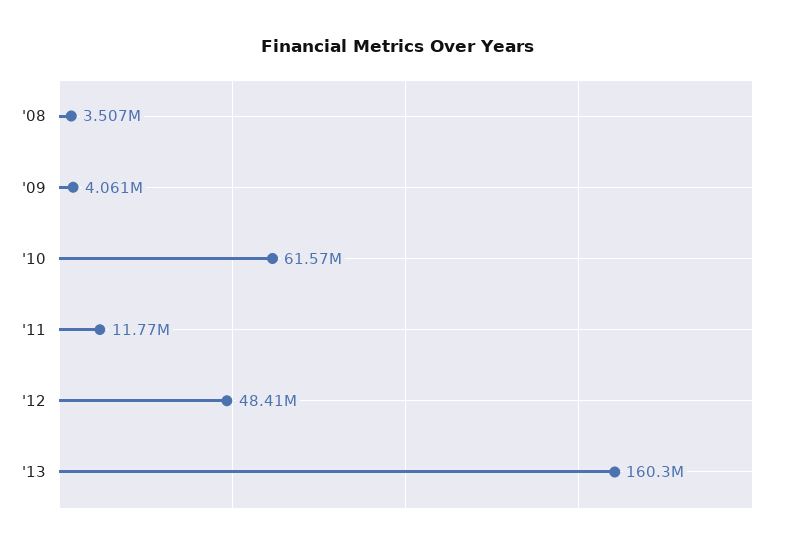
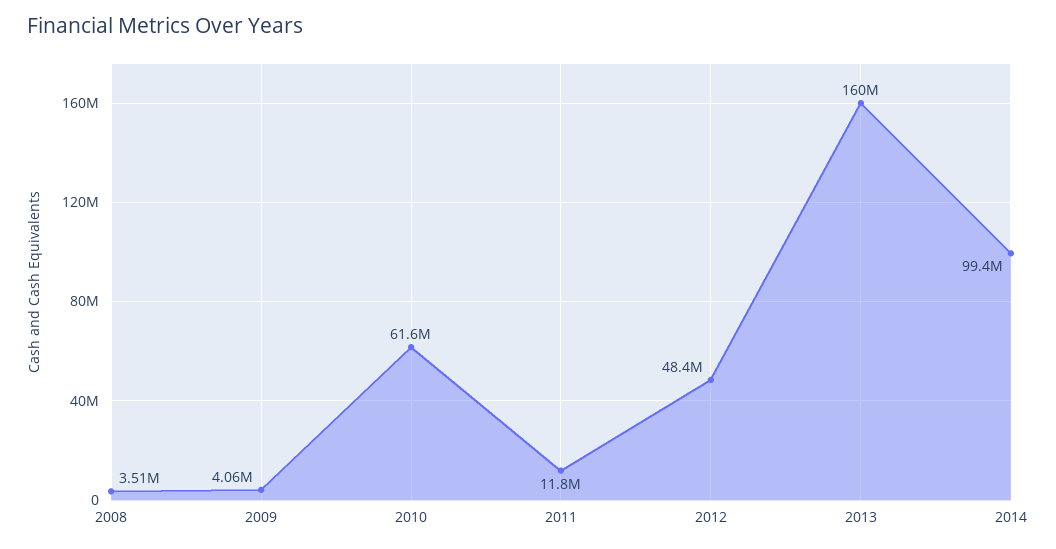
2014: none -> 99400000

